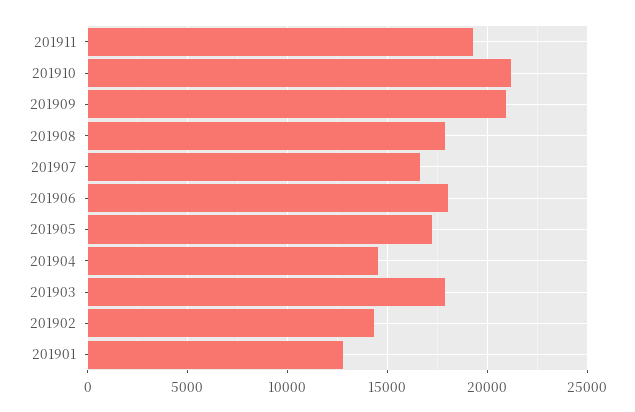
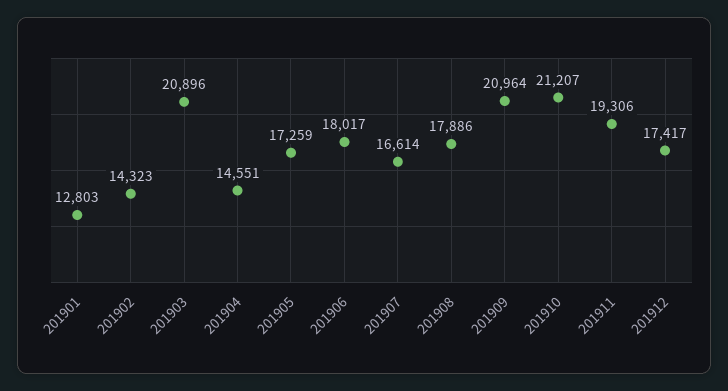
201903: 18000 -> 20896
201912: none -> 17417

